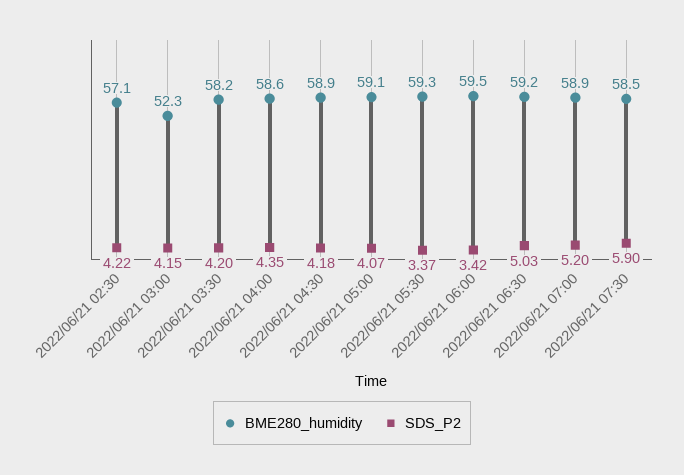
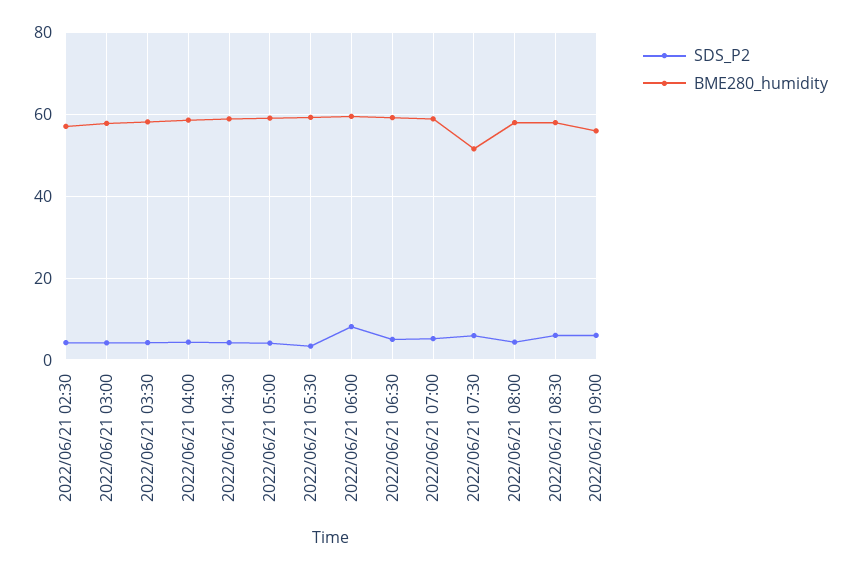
BME280_humidity, 2022/06/21 03:00: 52.3 -> 58
SDS_P2, 2022/06/21 06:00: 3.42 -> 8
BME280_humidity, 2022/06/21 07:30: 58.5 -> 52
SDS_P2, 2022/06/21 08:00: none -> 4
BME280_humidity, 2022/06/21 08:00: none -> 58
SDS_P2, 2022/06/21 08:30: none -> 6
BME280_humidity, 2022/06/21 08:30: none -> 58
SDS_P2, 2022/06/21 09:00: none -> 6
BME280_humidity, 2022/06/21 09:00: none -> 56

